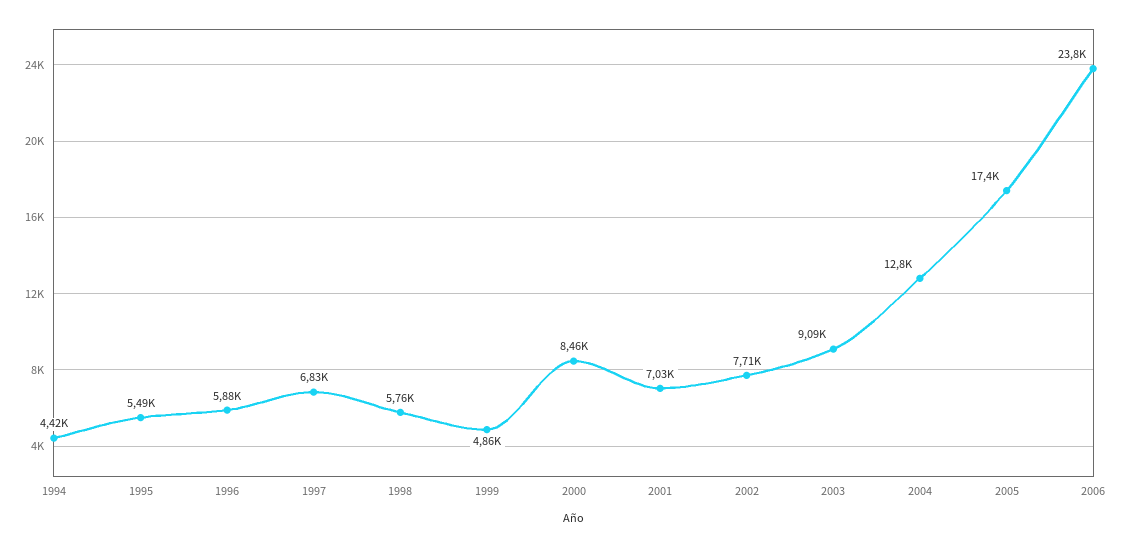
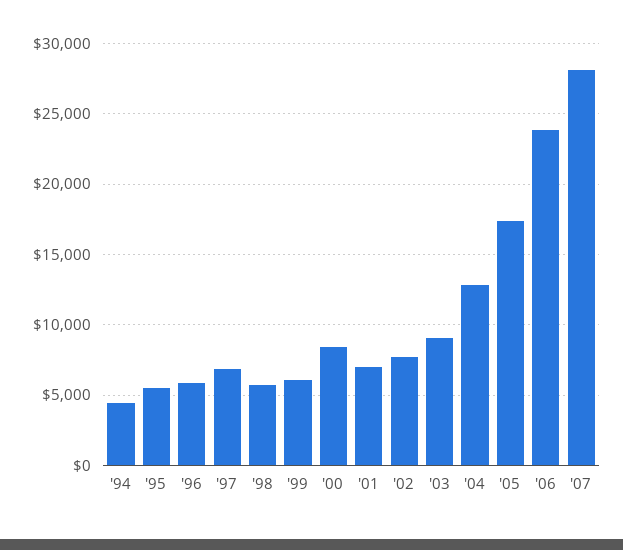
1999: 4860 -> 6000
'07: none -> 28000

